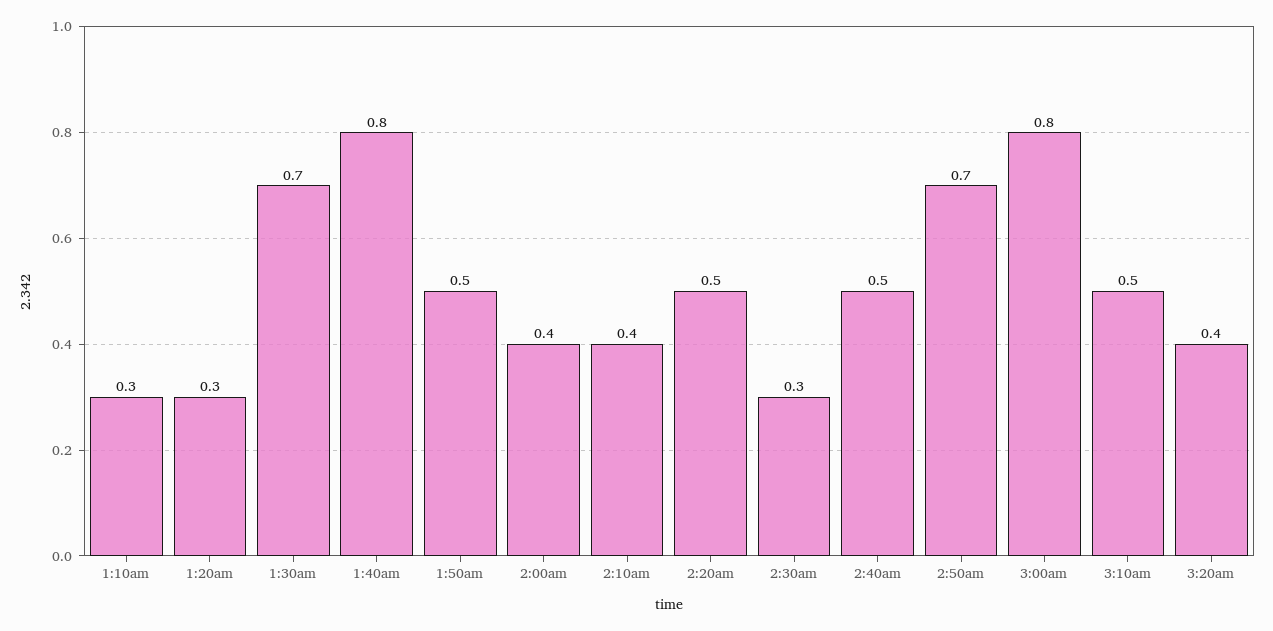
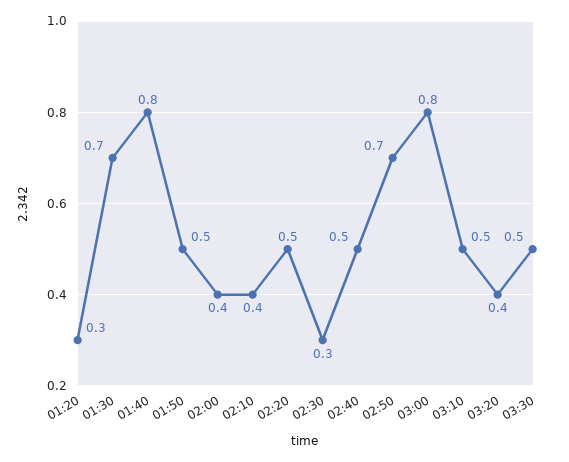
1:10am: 0.3 -> none
03:30: none -> 0.5

